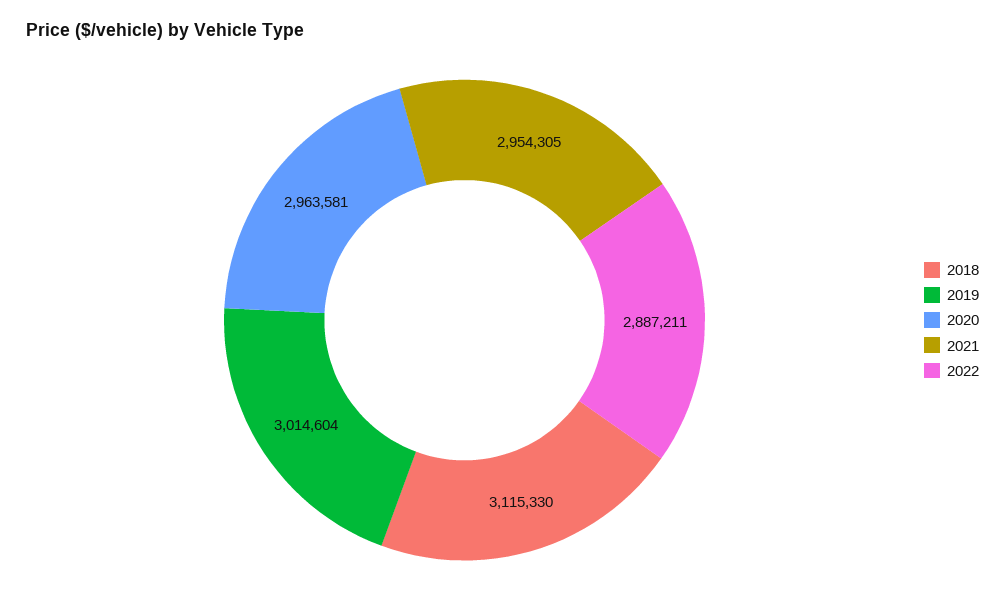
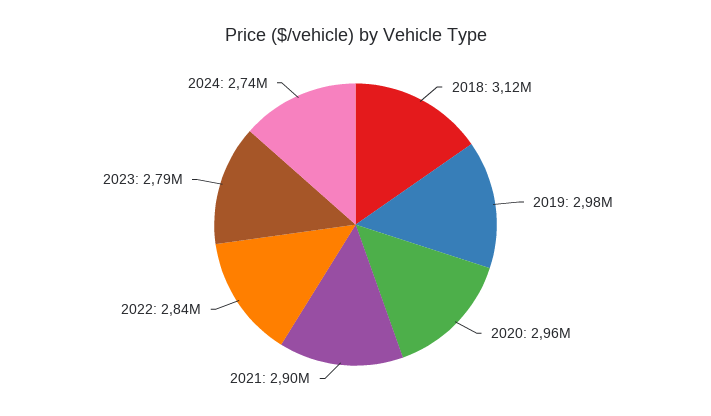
2019: 3014604 -> 2980000
2021: 2954305 -> 2900000
2022: 2887211 -> 2840000
2023: none -> 2790000
2024: none -> 2740000

